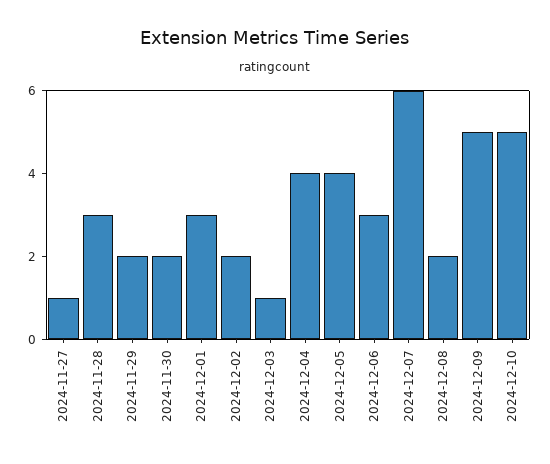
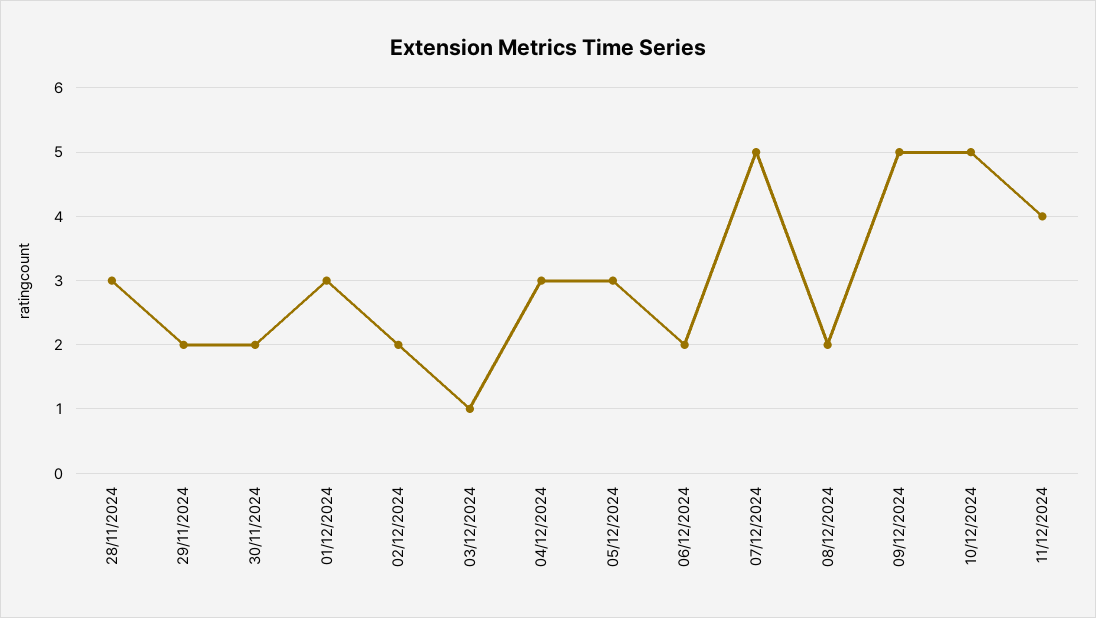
2024-11-27: 1 -> none
2024-12-04: 4 -> 3
2024-12-05: 4 -> 3
2024-12-06: 3 -> 2
2024-12-07: 6 -> 5
11/12/2024: none -> 4

